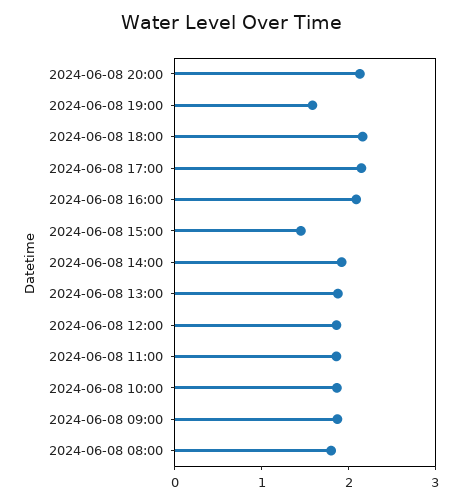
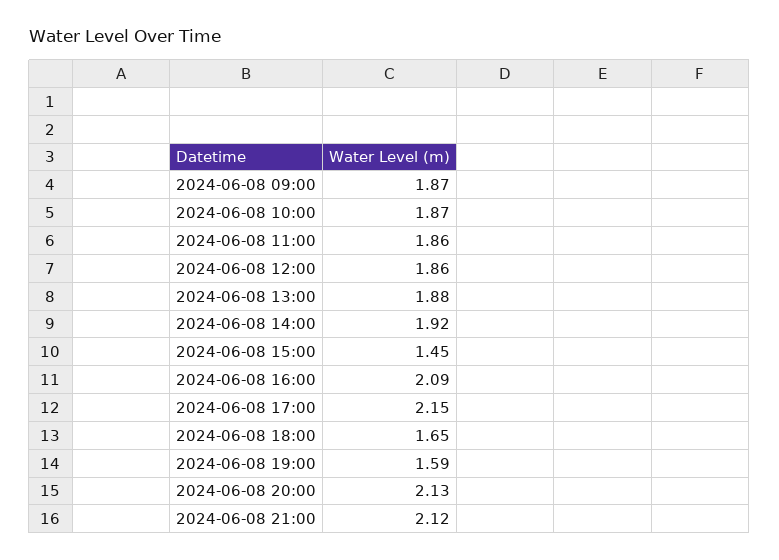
2024-06-08 18:00: 2.2 -> 1.65
2024-06-08 08:00: 1.8 -> none
2024-06-08 21:00: none -> 2.12

